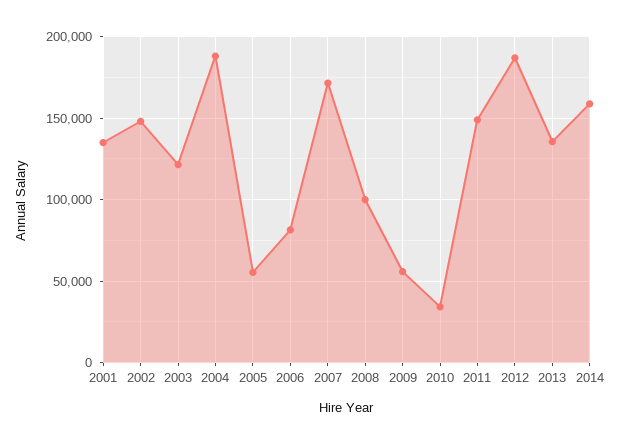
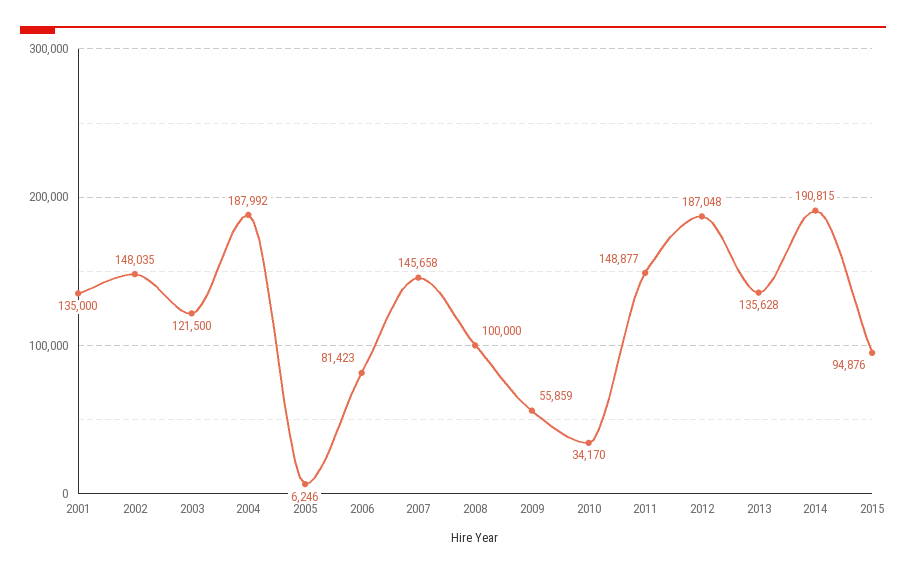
2005: 55000 -> 6246
2007: 170000 -> 145658
2014: 160000 -> 190815
2015: none -> 94876

